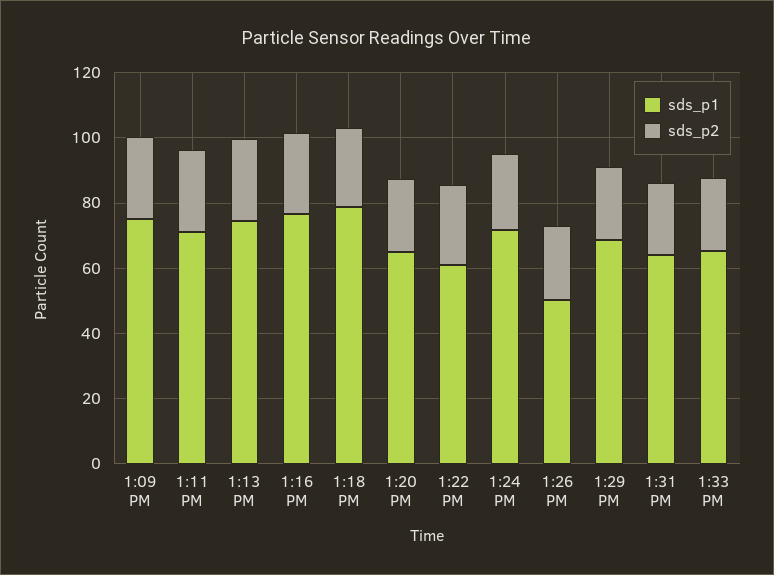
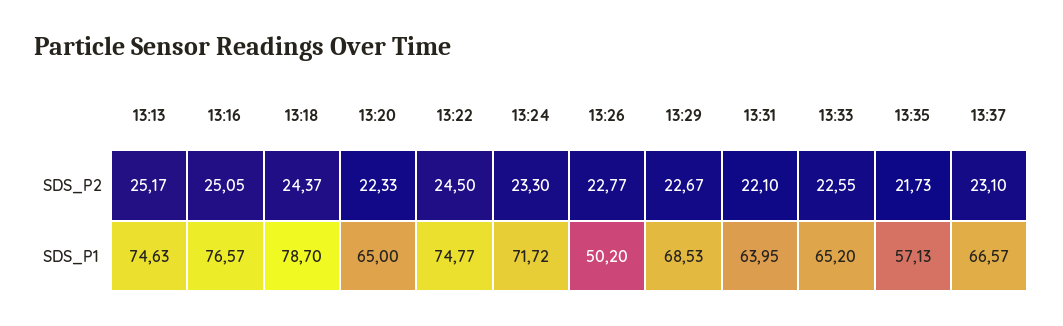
sds_p1, 1:09 PM: 75 -> none
sds_p2, 1:09 PM: 25 -> none
sds_p1, 1:11 PM: 70 -> none
sds_p2, 1:11 PM: 25 -> none
sds_p1, 1:22 PM: 60 -> 74.77
sds_p2, 13:35: none -> 21.73
sds_p2, 13:37: none -> 23.1
sds_p1, 13:35: none -> 57.13
sds_p1, 13:37: none -> 66.57

